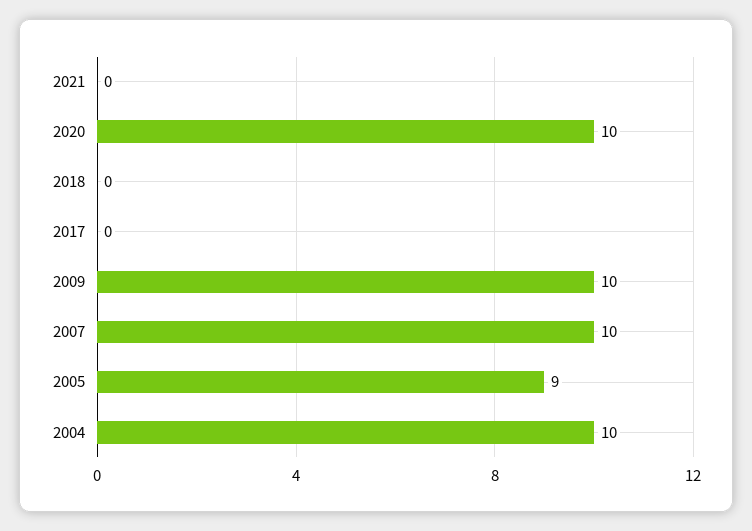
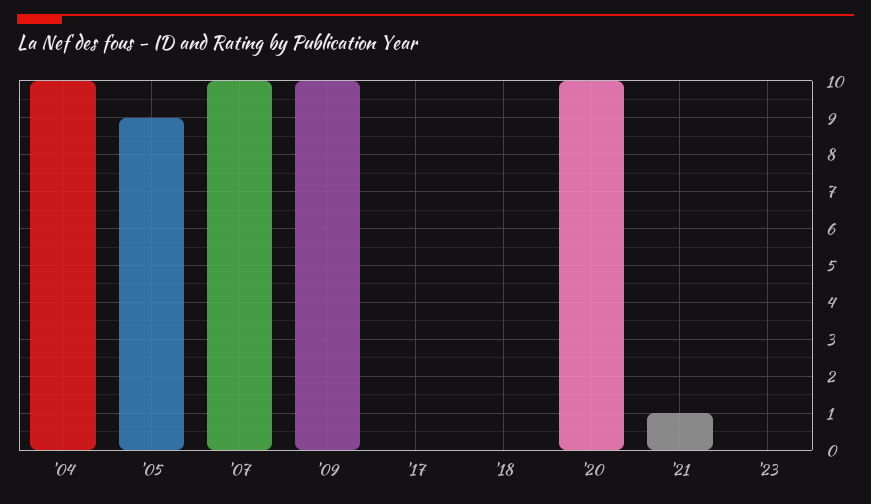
2021: 0 -> 1
'23: none -> 0

